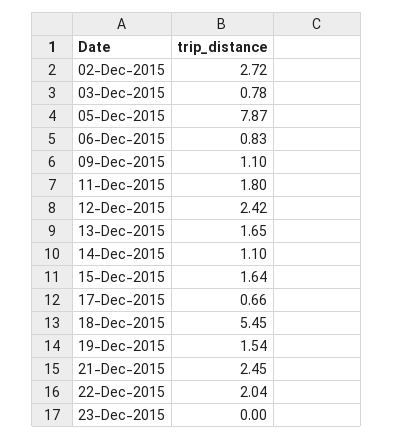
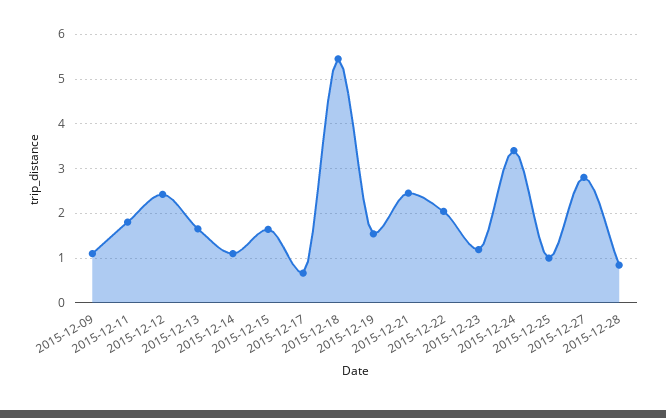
02-Dec-2015: 2.72 -> none
03-Dec-2015: 0.78 -> none
05-Dec-2015: 7.87 -> none
06-Dec-2015: 0.83 -> none
23-Dec-2015: 0 -> 1.2
2015-12-24: none -> 3.4
2015-12-25: none -> 1
2015-12-27: none -> 2.8
2015-12-28: none -> 0.8

